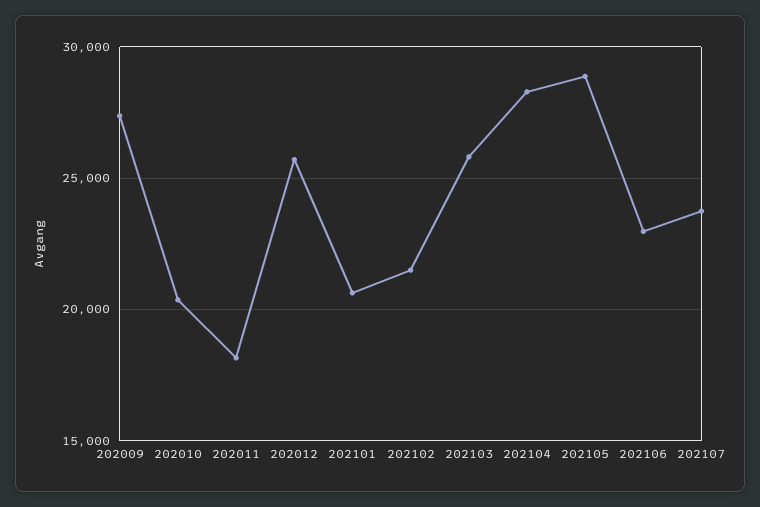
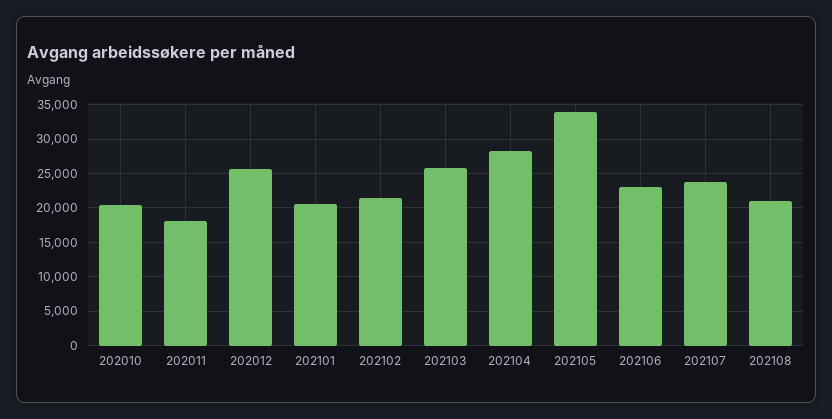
202009: 27500 -> none
202105: 29000 -> 34000
202108: none -> 21000

